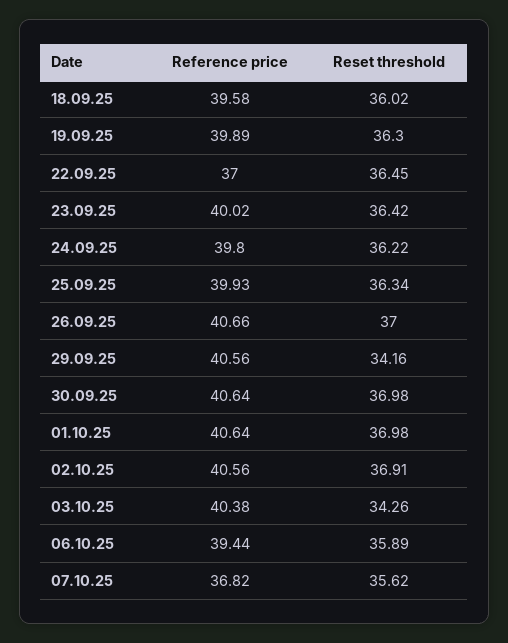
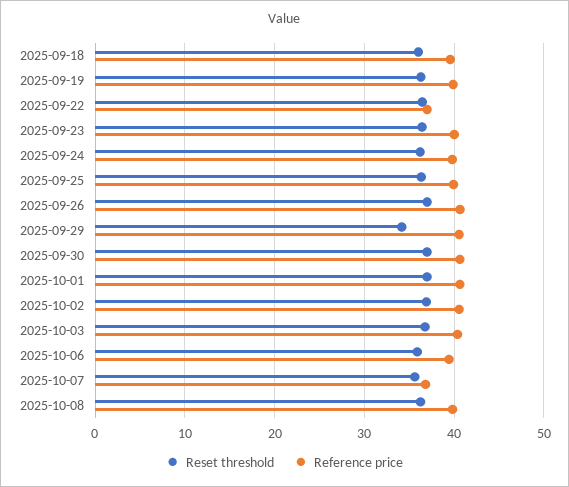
Reset threshold, 03.10.25: 34.26 -> 37
Reset threshold, 2025-10-08: none -> 36
Reference price, 2025-10-08: none -> 40

